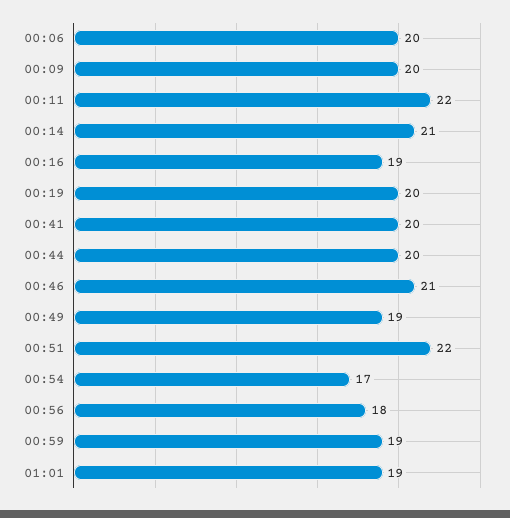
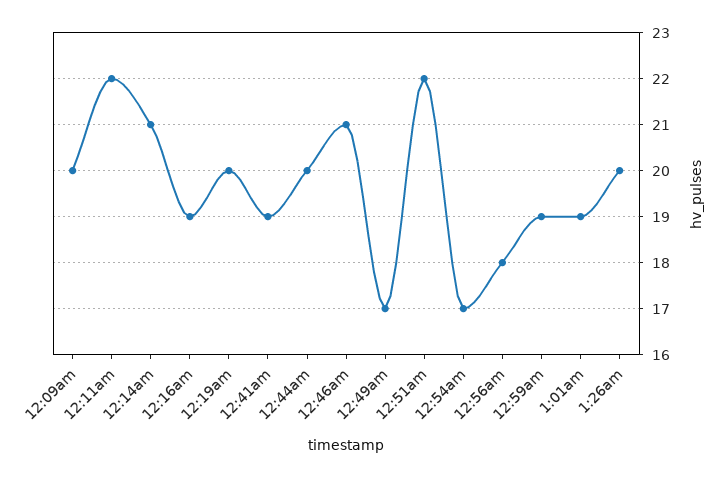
00:06: 20 -> none
00:41: 20 -> 19
00:49: 19 -> 17
1:26am: none -> 20

